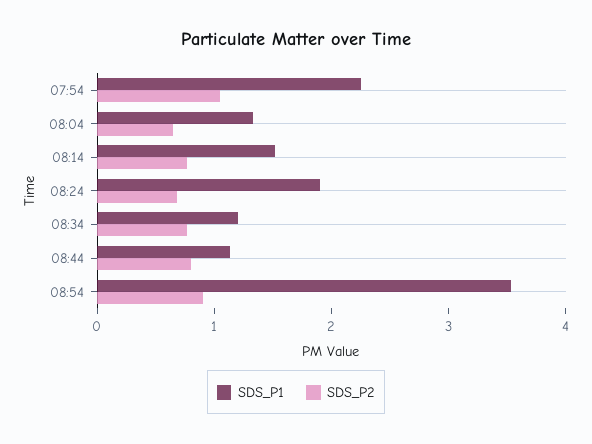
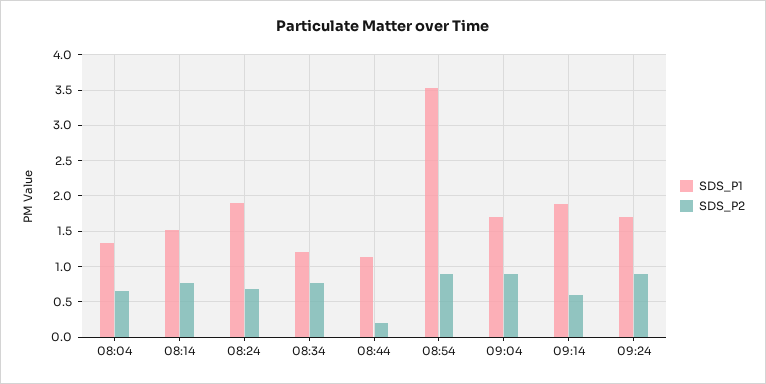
SDS_P1, 07:54: 2.2 -> none
SDS_P2, 07:54: 1 -> none
SDS_P2, 08:44: 0.8 -> 0.2
SDS_P1, 09:04: none -> 1.7
SDS_P2, 09:04: none -> 0.9
SDS_P1, 09:14: none -> 1.9
SDS_P2, 09:14: none -> 0.6
SDS_P1, 09:24: none -> 1.7
SDS_P2, 09:24: none -> 0.9

